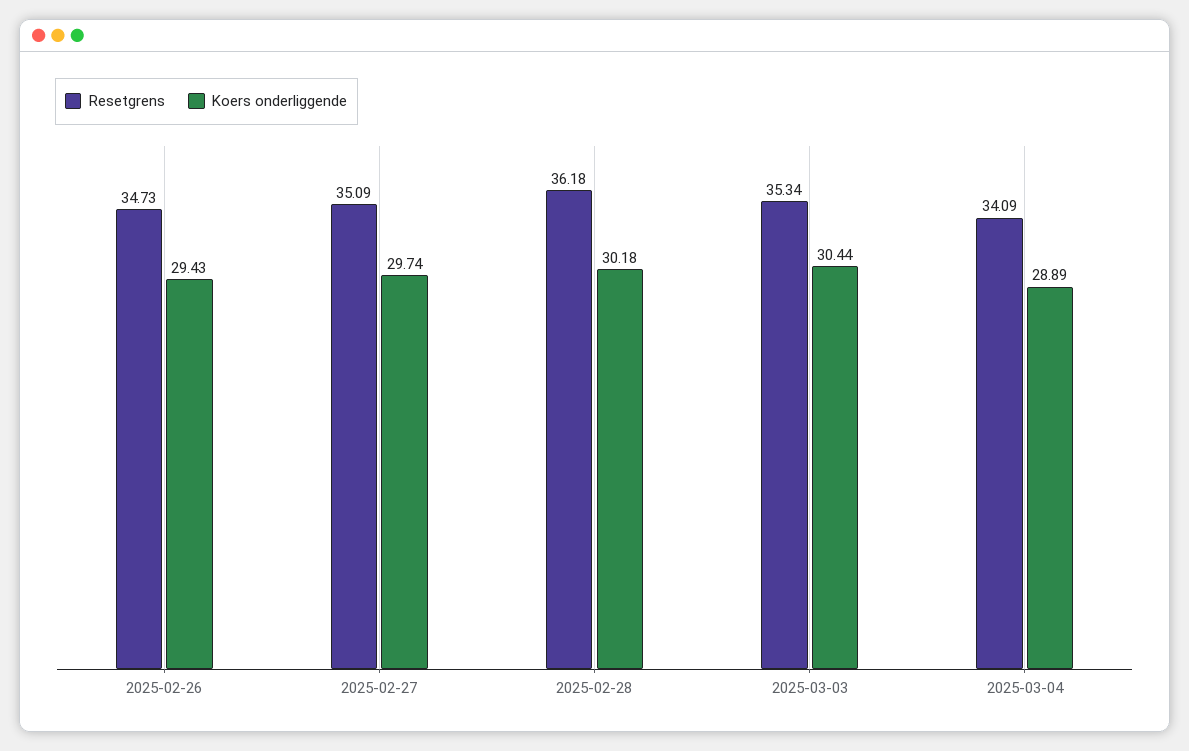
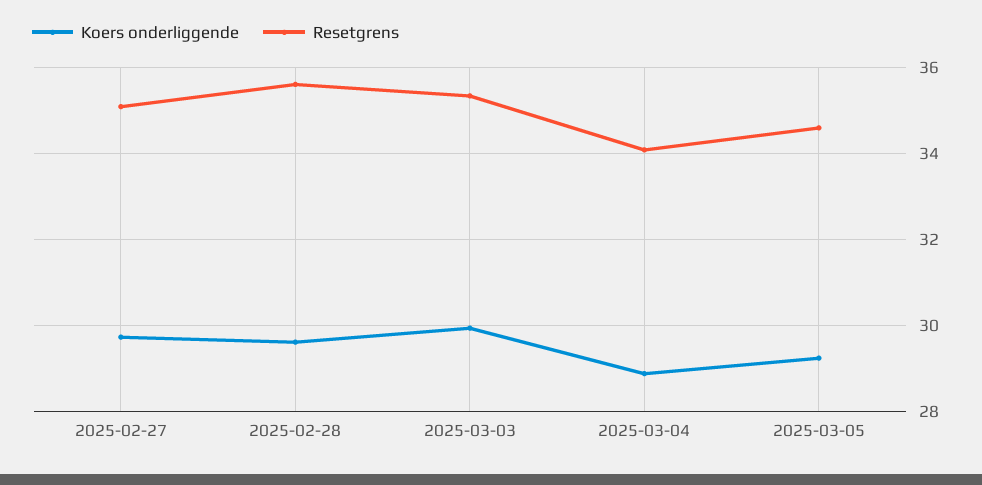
Resetgrens, 2025-02-26: 34.73 -> none
Koers onderliggende, 2025-02-26: 29.43 -> none
Resetgrens, 2025-02-28: 36.18 -> 35.6
Koers onderliggende, 2025-02-28: 30.18 -> 29.6
Koers onderliggende, 2025-03-03: 30.44 -> 30
Koers onderliggende, 2025-03-05: none -> 29.2
Resetgrens, 2025-03-05: none -> 34.6

